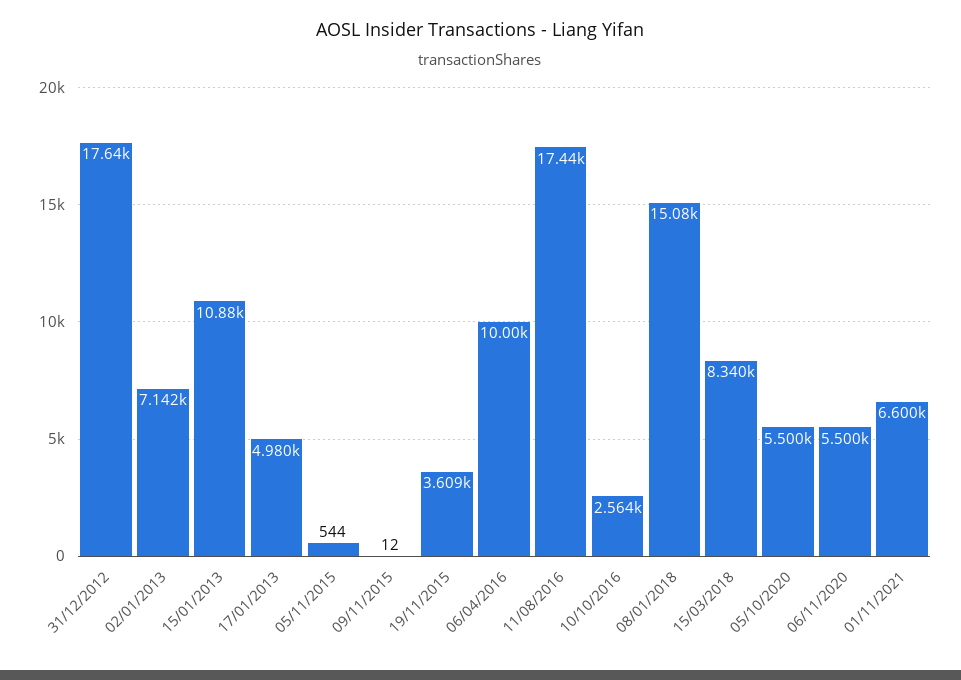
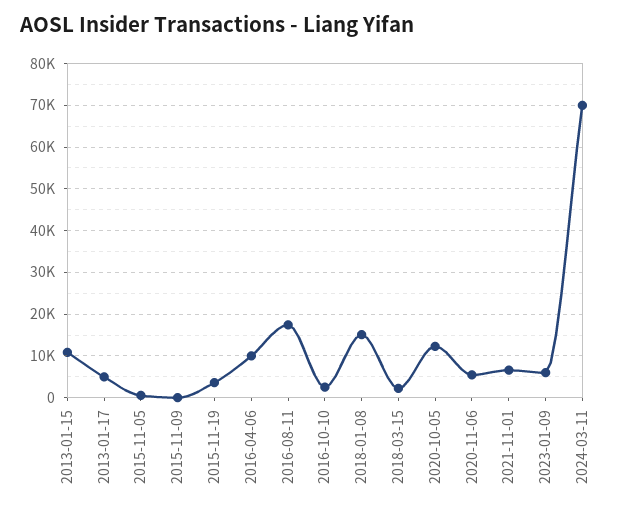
31/12/2012: 17640 -> none
02/01/2013: 7142 -> none
15/03/2018: 8340 -> 2000
05/10/2020: 5500 -> 12000
2023-01-09: none -> 6000
2024-03-11: none -> 70000

